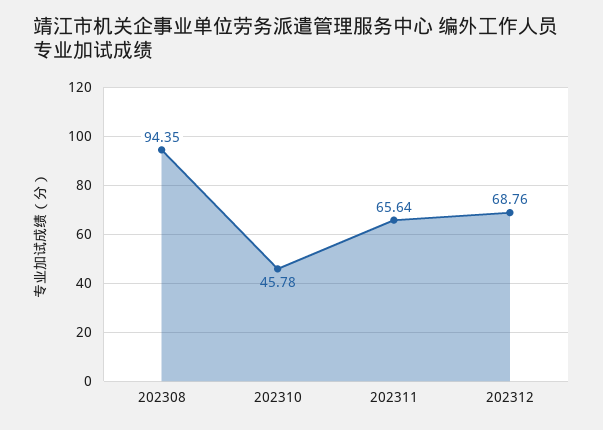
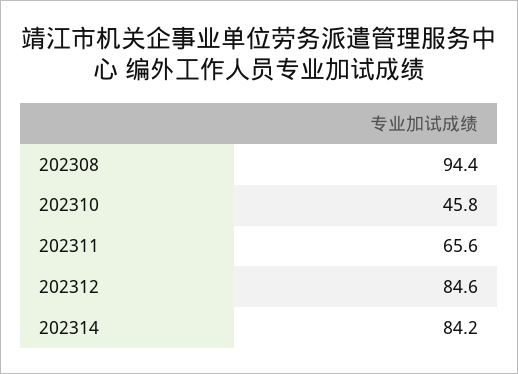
202312: 68.76 -> 84.6
202314: none -> 84.2

